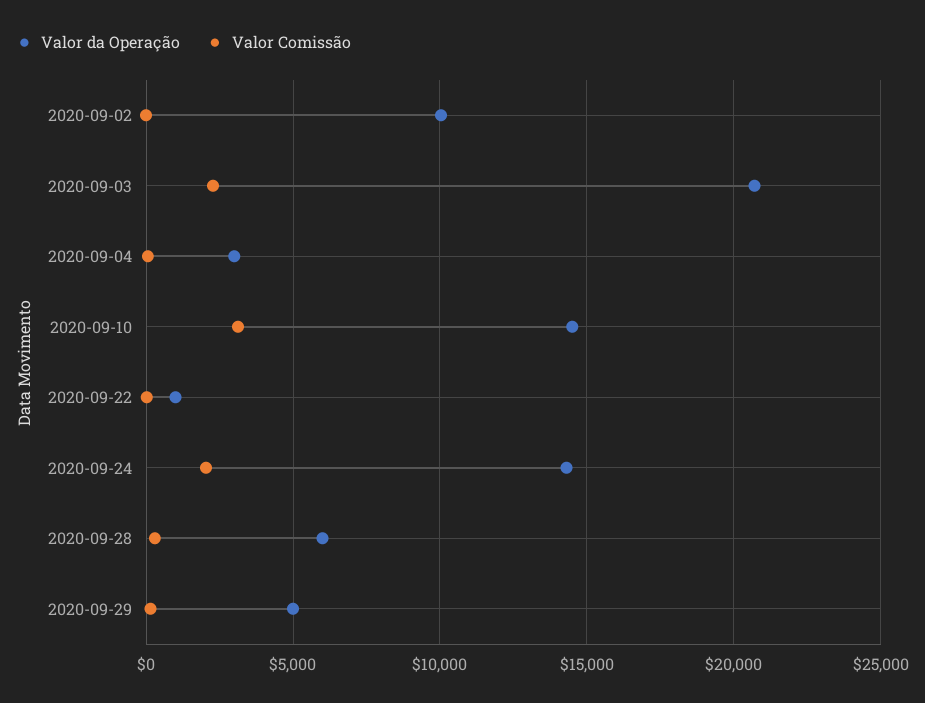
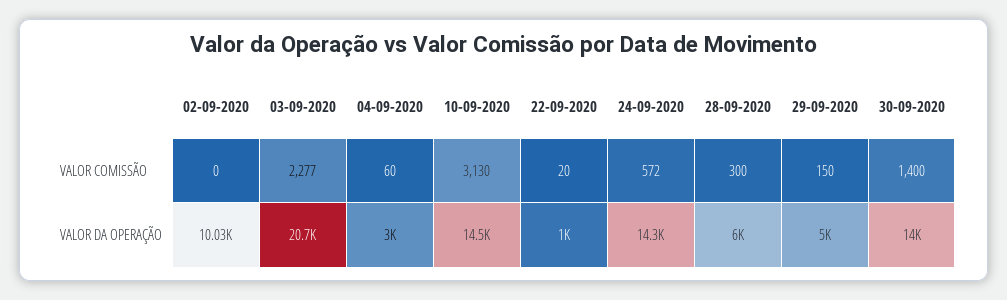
Valor Comissão, 2020-09-24: 2000 -> 572
Valor Comissão, 30-09-2020: none -> 1400
Valor da Operação, 30-09-2020: none -> 14000

